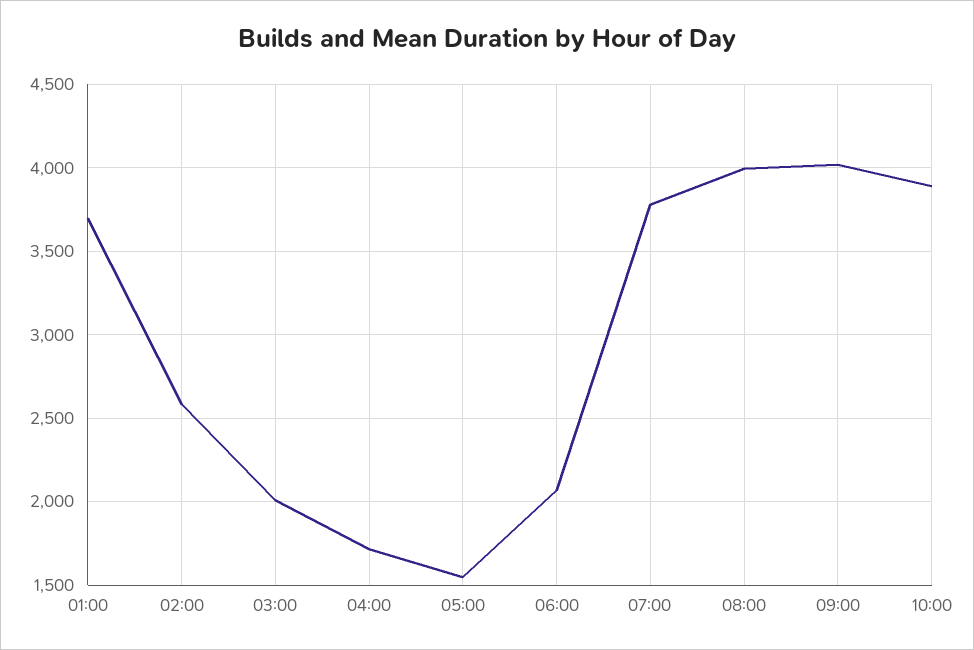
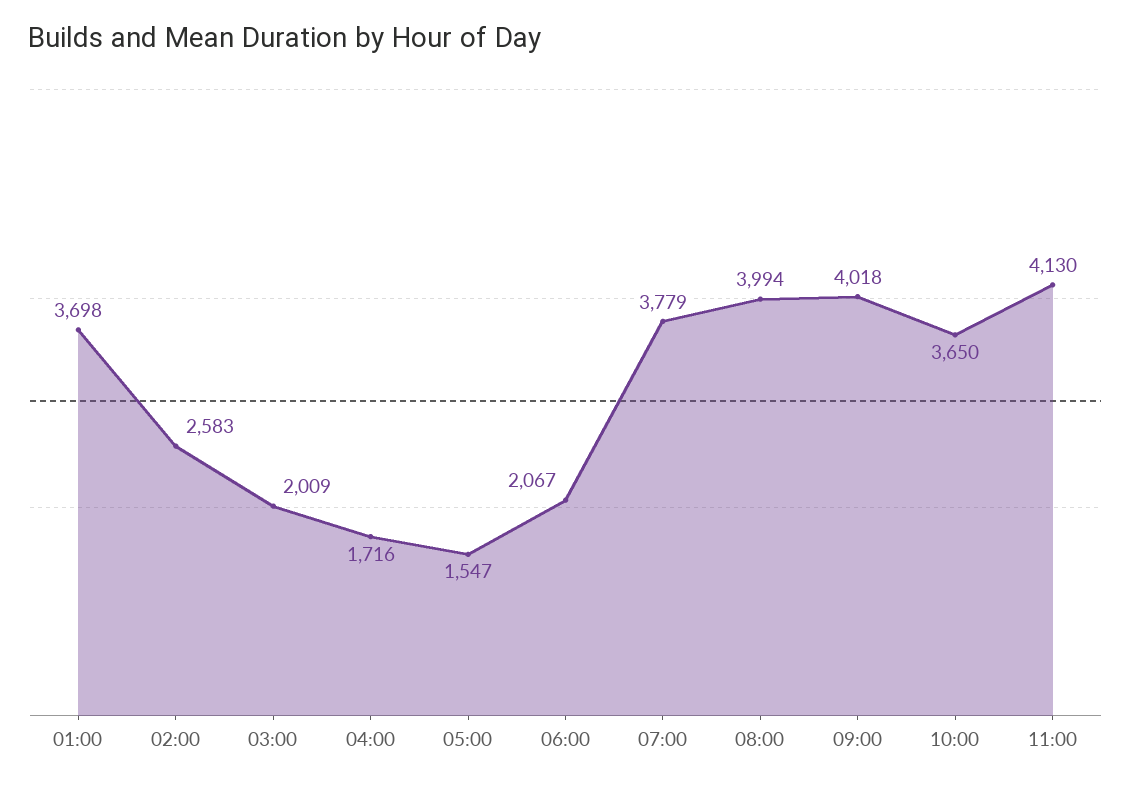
10:00: 3900 -> 3650
11:00: none -> 4130

